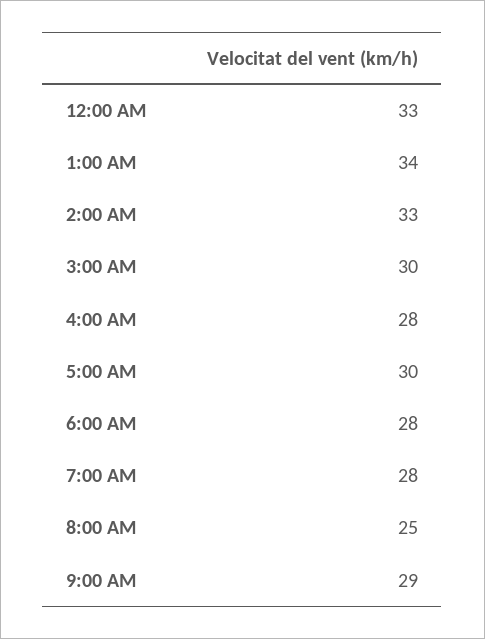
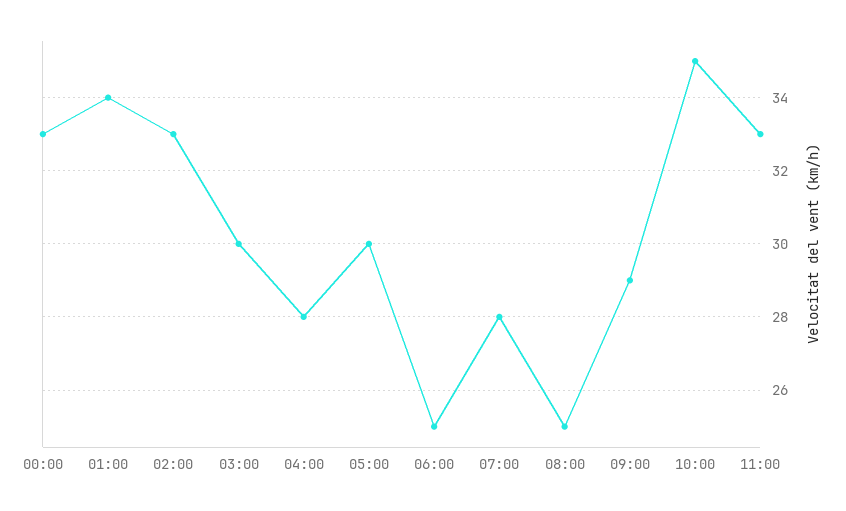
6:00 AM: 28 -> 25
10:00: none -> 35
11:00: none -> 33

